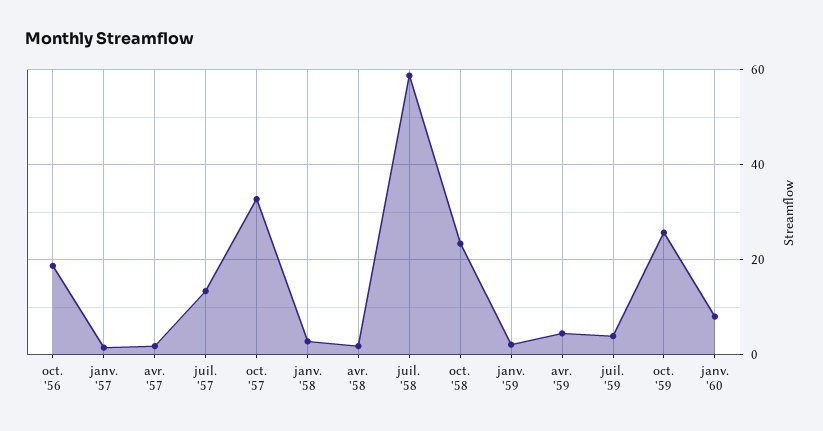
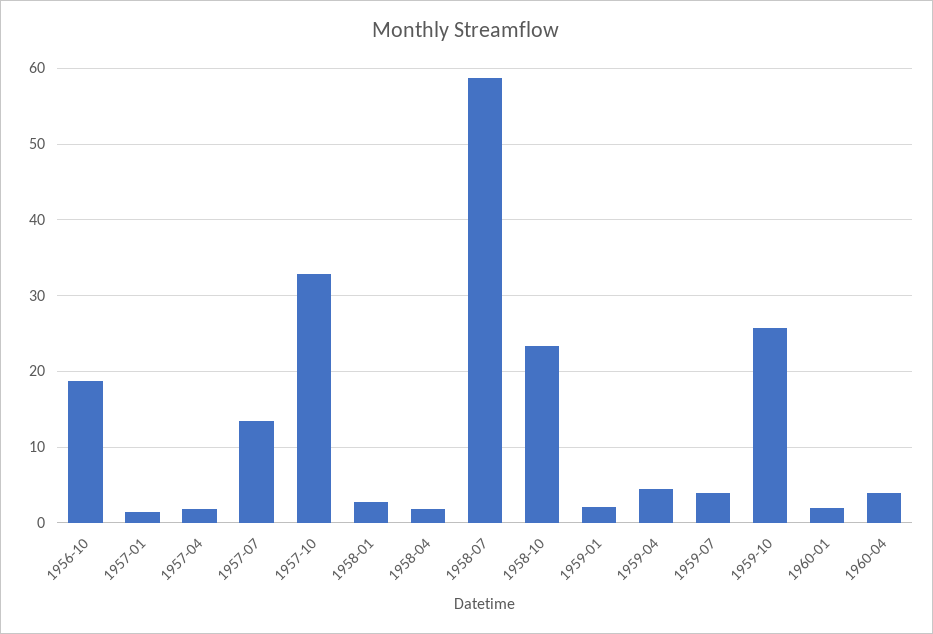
janv. '60: 8 -> 2
1960-04: none -> 4

